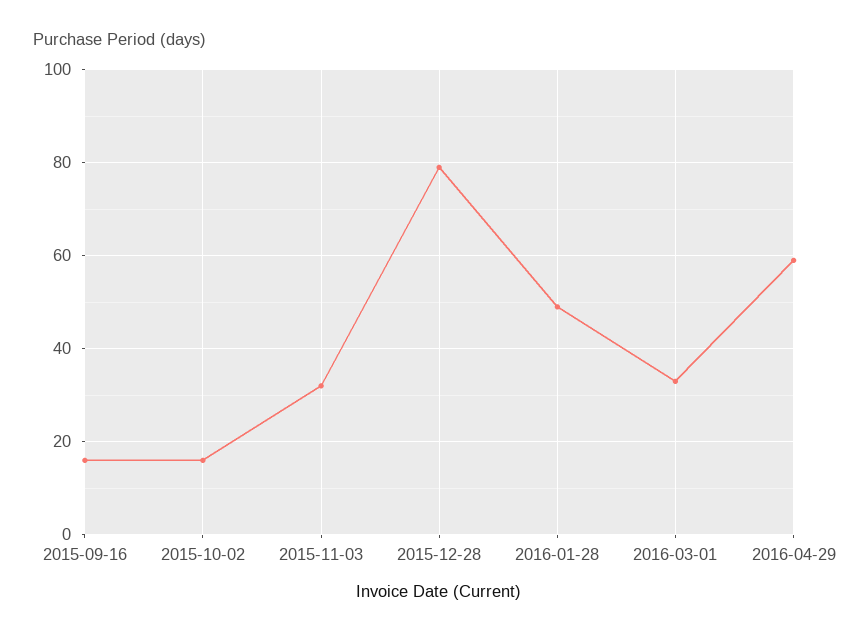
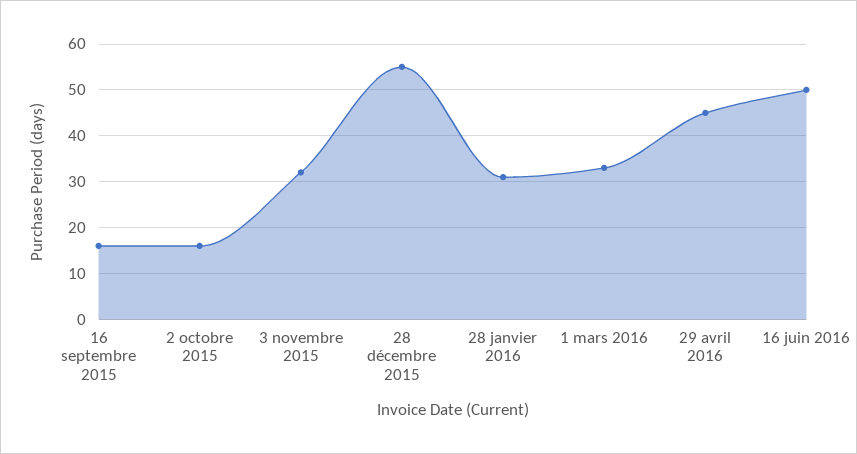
2015-12-28: 80 -> 55
2016-01-28: 50 -> 30
2016-04-29: 60 -> 45
16 juin 2016: none -> 50

